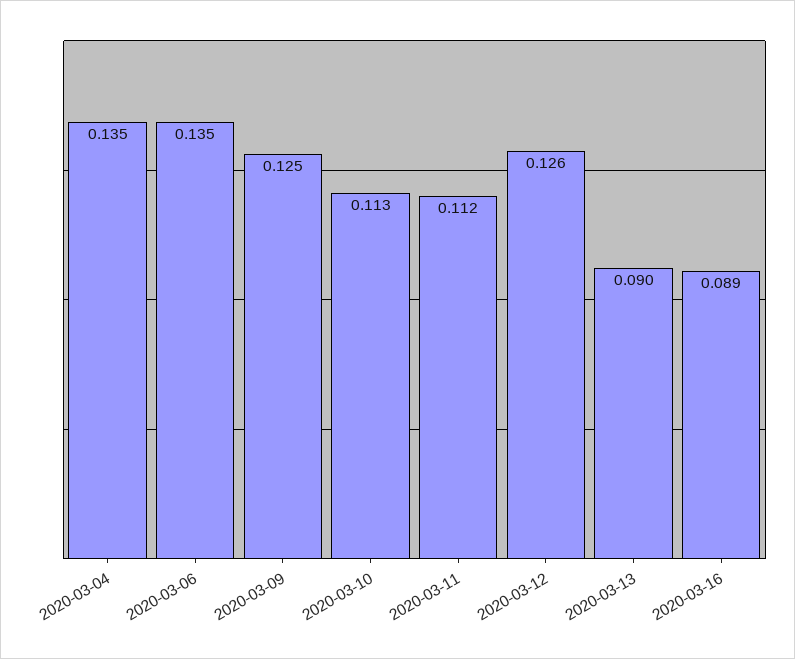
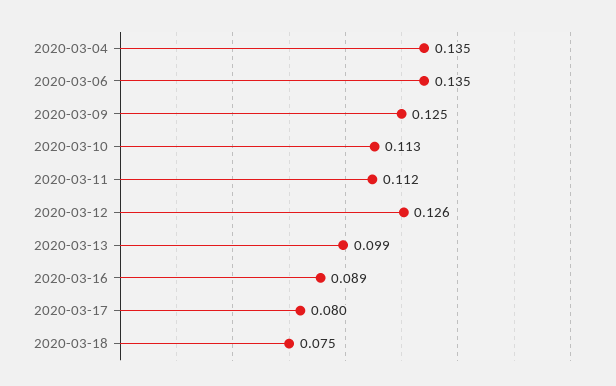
2020-03-13: 0.09 -> 0.099
2020-03-17: none -> 0.08
2020-03-18: none -> 0.075

